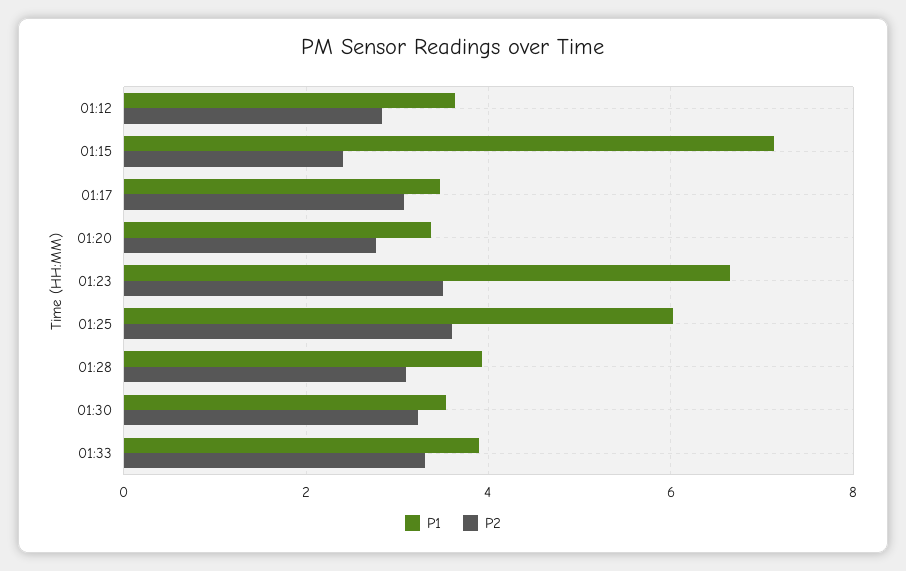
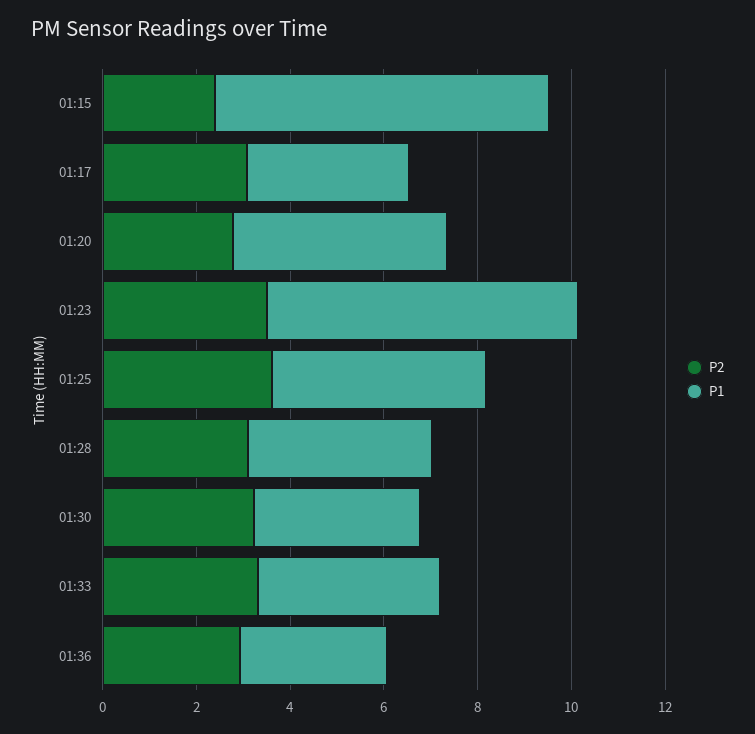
P1, 01:12: 3.6 -> none
P2, 01:12: 2.8 -> none
P1, 01:20: 3.4 -> 4.5
P1, 01:25: 6 -> 4.5
P2, 01:36: none -> 3
P1, 01:36: none -> 3

